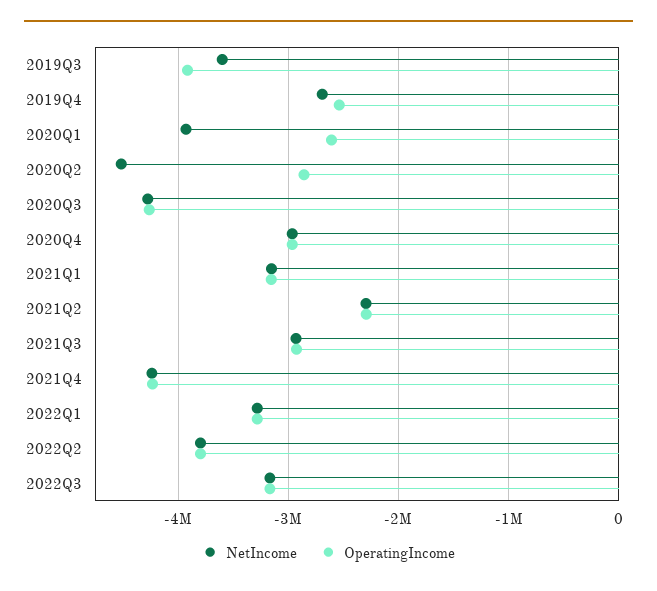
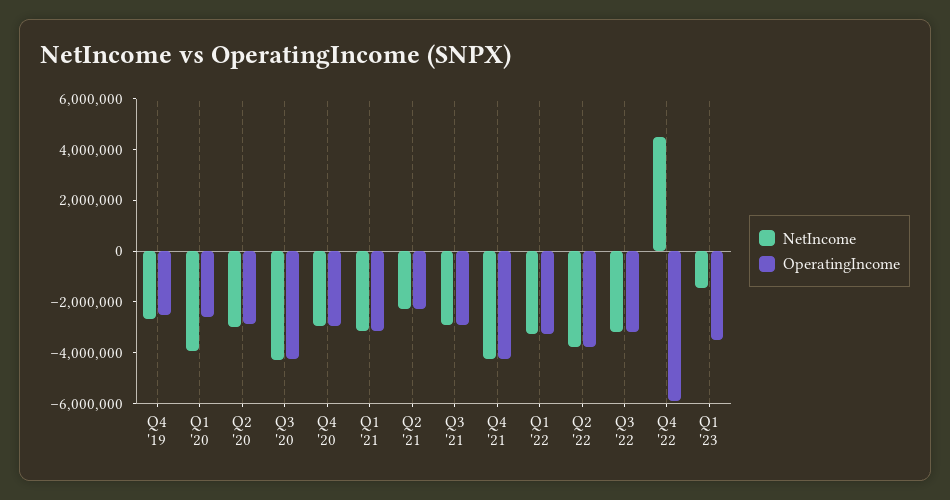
NetIncome, 2019Q3: -3600000 -> none
OperatingIncome, 2019Q3: -3900000 -> none
NetIncome, 2020Q2: -4500000 -> -3000000
NetIncome, Q4 '22: none -> 4500000
OperatingIncome, Q4 '22: none -> -6000000
NetIncome, Q1 '23: none -> -1500000
OperatingIncome, Q1 '23: none -> -3500000

